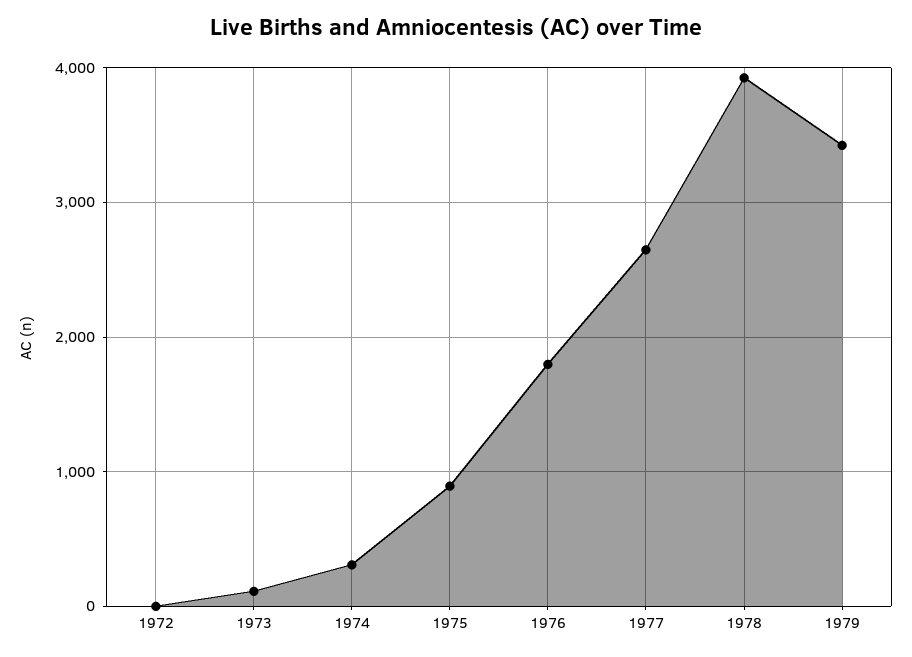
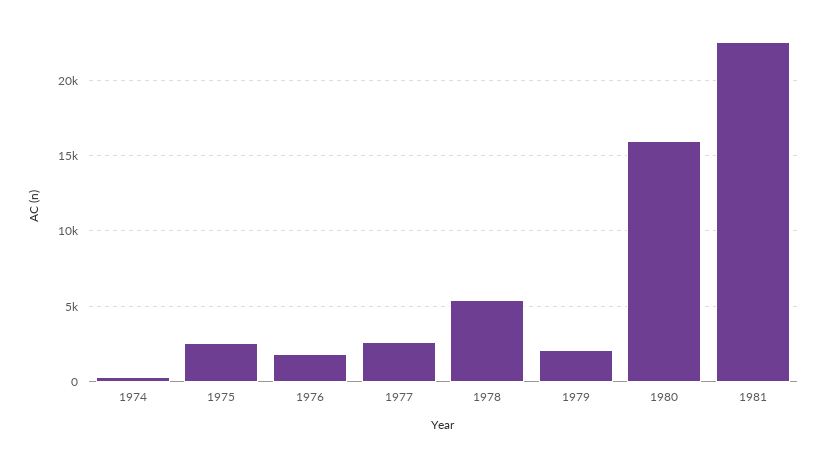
1972: 0 -> none
1973: 100 -> none
1975: 900 -> 2500
1978: 3900 -> 5500
1979: 3400 -> 2000
1980: none -> 16000
1981: none -> 22500

